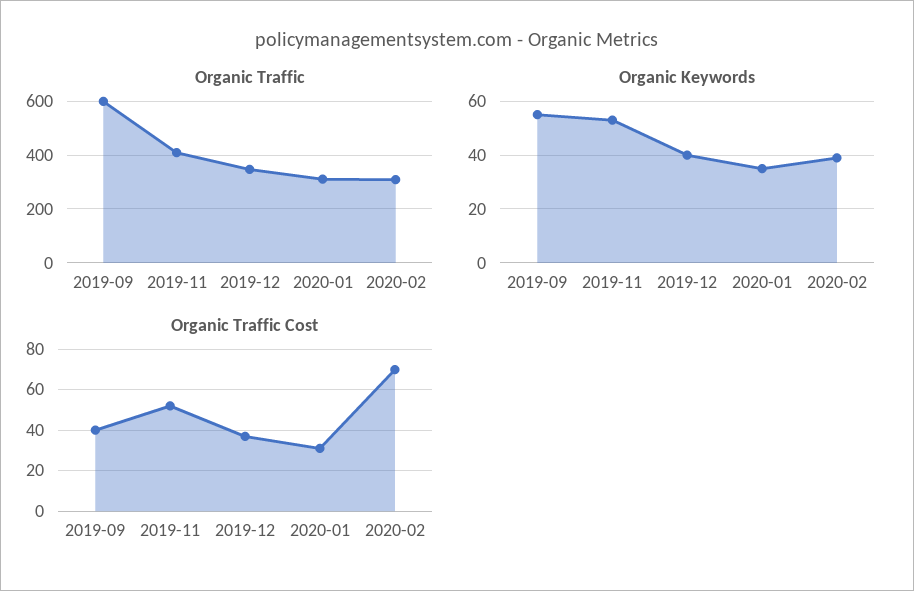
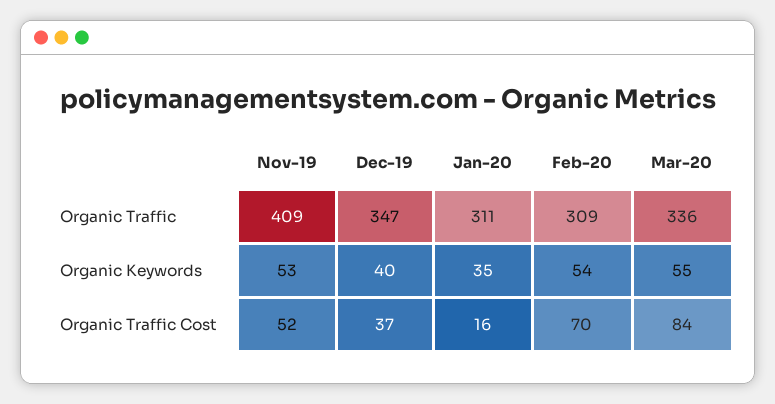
Organic Traffic, 2019-09: 600 -> none
Organic Keywords, 2019-09: 55 -> none
Organic Keywords, 2020-02: 40 -> 54
Organic Traffic Cost, 2019-09: 40 -> none
Organic Traffic Cost, 2020-01: 30 -> 16
Organic Traffic, Mar-20: none -> 336
Organic Keywords, Mar-20: none -> 55
Organic Traffic Cost, Mar-20: none -> 84

